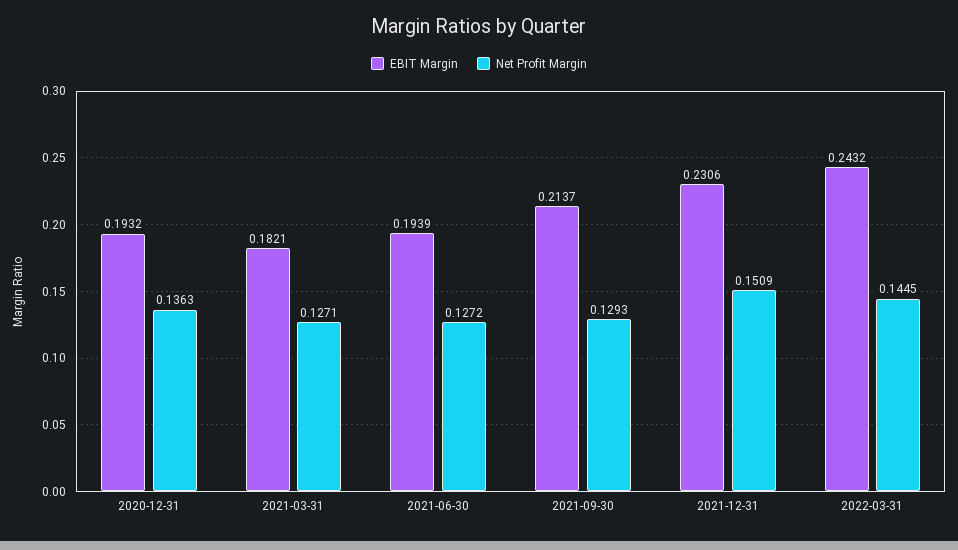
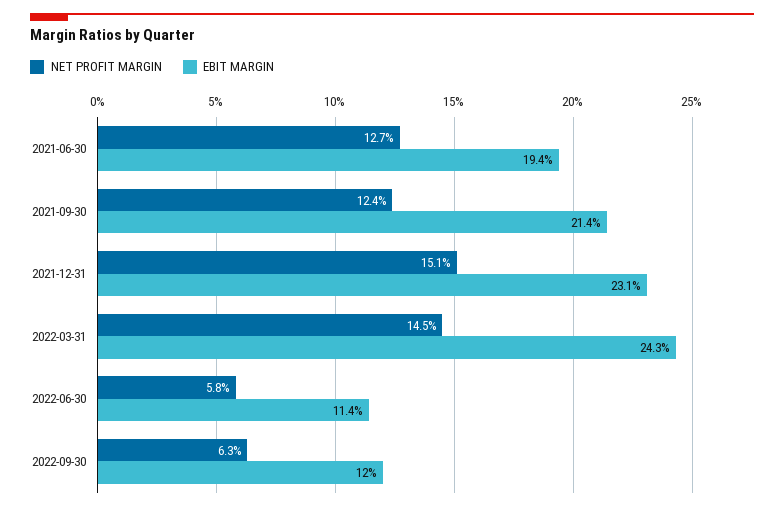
EBIT Margin, 2020-12-31: 0.1932 -> none
Net Profit Margin, 2020-12-31: 0.1363 -> none
EBIT Margin, 2021-03-31: 0.1821 -> none
Net Profit Margin, 2021-03-31: 0.1271 -> none
Net Profit Margin, 2021-09-30: 0.1293 -> 0.124
Net Profit Margin, 2022-06-30: none -> 0.058
EBIT Margin, 2022-06-30: none -> 0.114
Net Profit Margin, 2022-09-30: none -> 0.063
EBIT Margin, 2022-09-30: none -> 0.12

